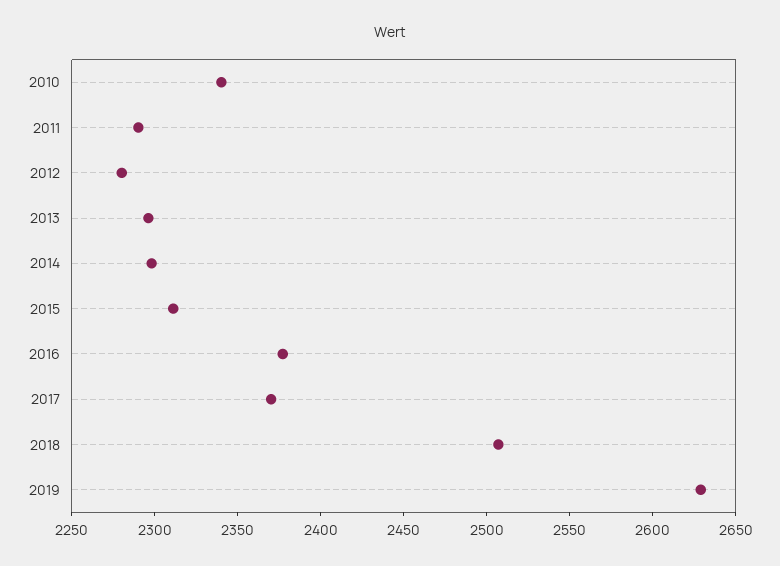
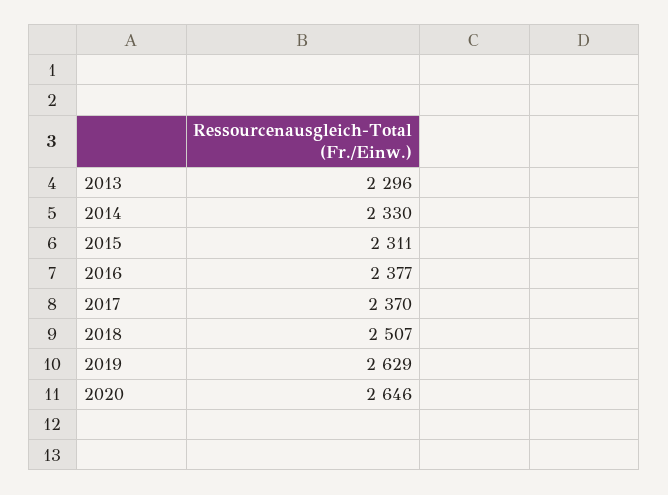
2010: 2340 -> none
2011: 2290 -> none
2012: 2280 -> none
2014: 2300 -> 2330
2020: none -> 2646

